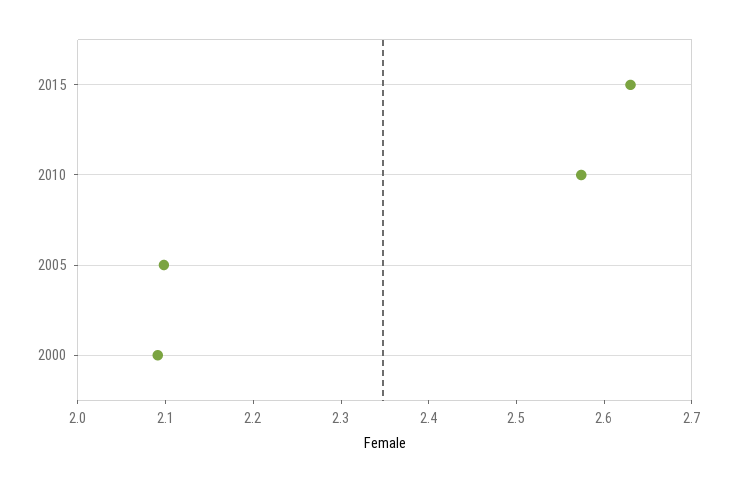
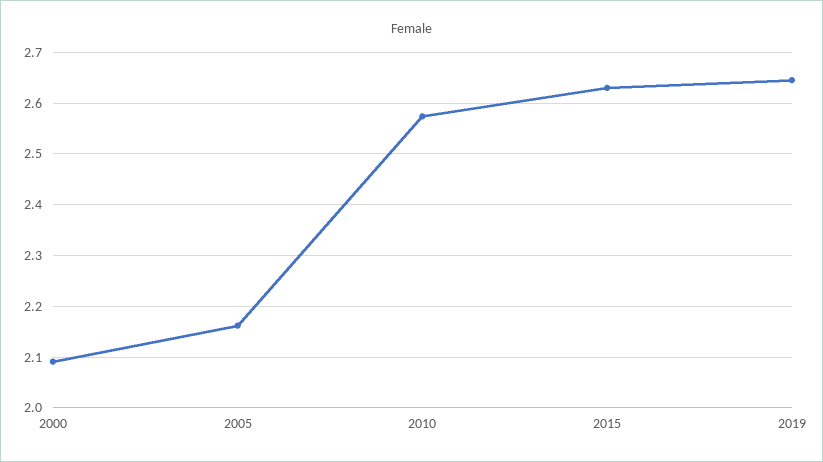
2005: 2.1 -> 2.16
2019: none -> 2.64

